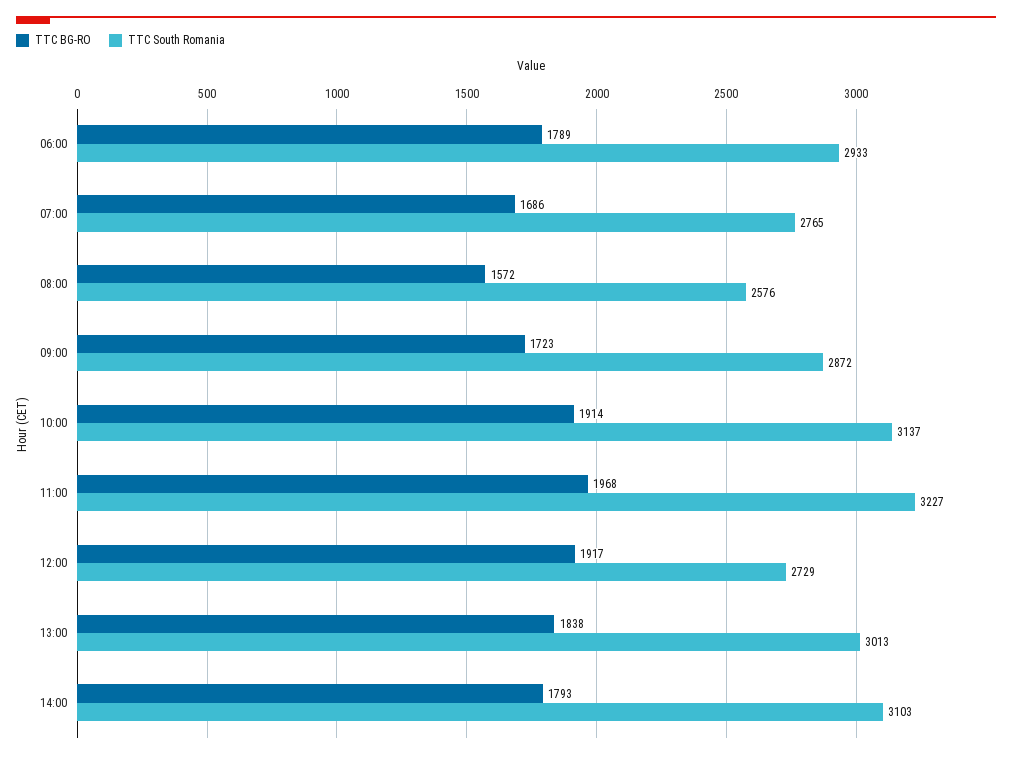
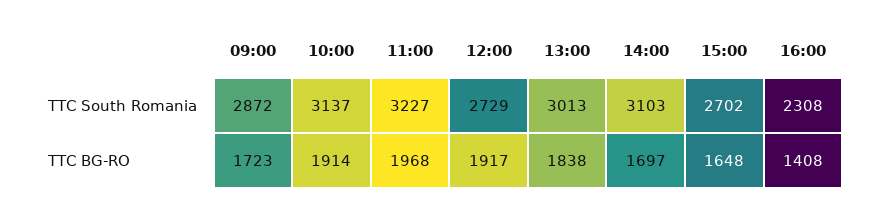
TTC BG-RO, 06:00: 1789 -> none
TTC South Romania, 06:00: 2933 -> none
TTC BG-RO, 07:00: 1686 -> none
TTC South Romania, 07:00: 2765 -> none
TTC BG-RO, 08:00: 1572 -> none
TTC South Romania, 08:00: 2576 -> none
TTC BG-RO, 14:00: 1793 -> 1697
TTC South Romania, 15:00: none -> 2702
TTC South Romania, 16:00: none -> 2308
TTC BG-RO, 15:00: none -> 1648
TTC BG-RO, 16:00: none -> 1408

